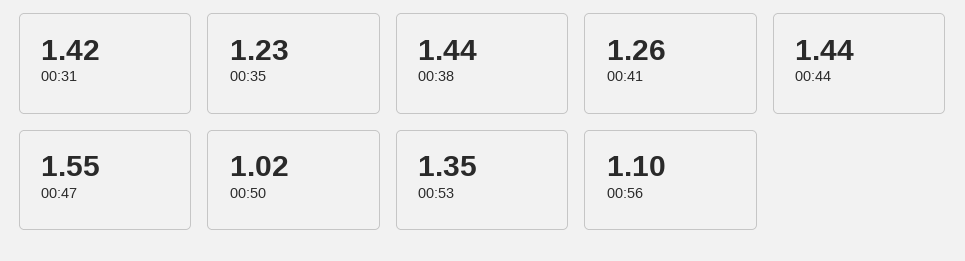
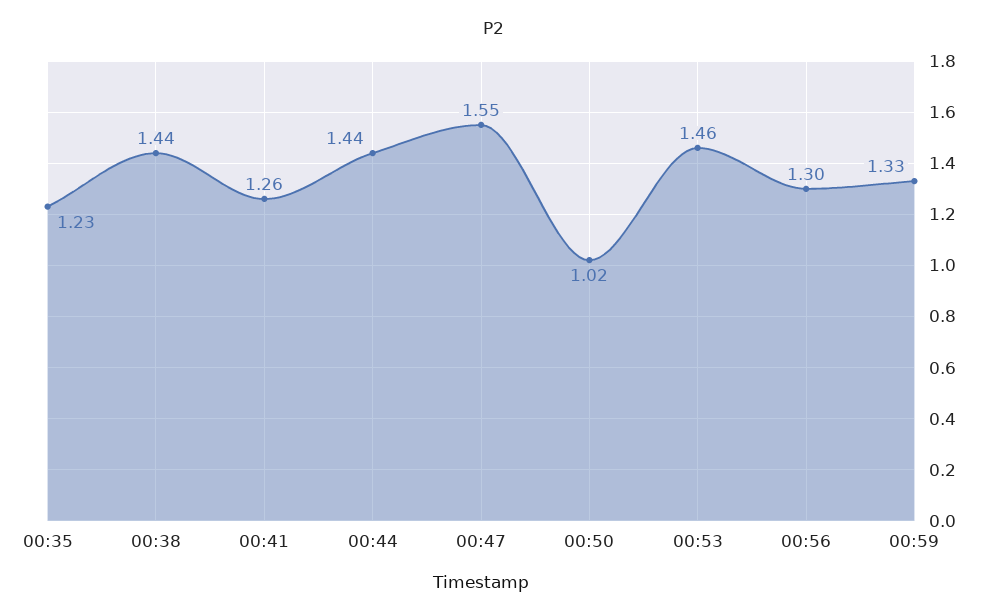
00:31: 1.42 -> none
00:53: 1.35 -> 1.46
00:56: 1.1 -> 1.3
00:59: none -> 1.33

